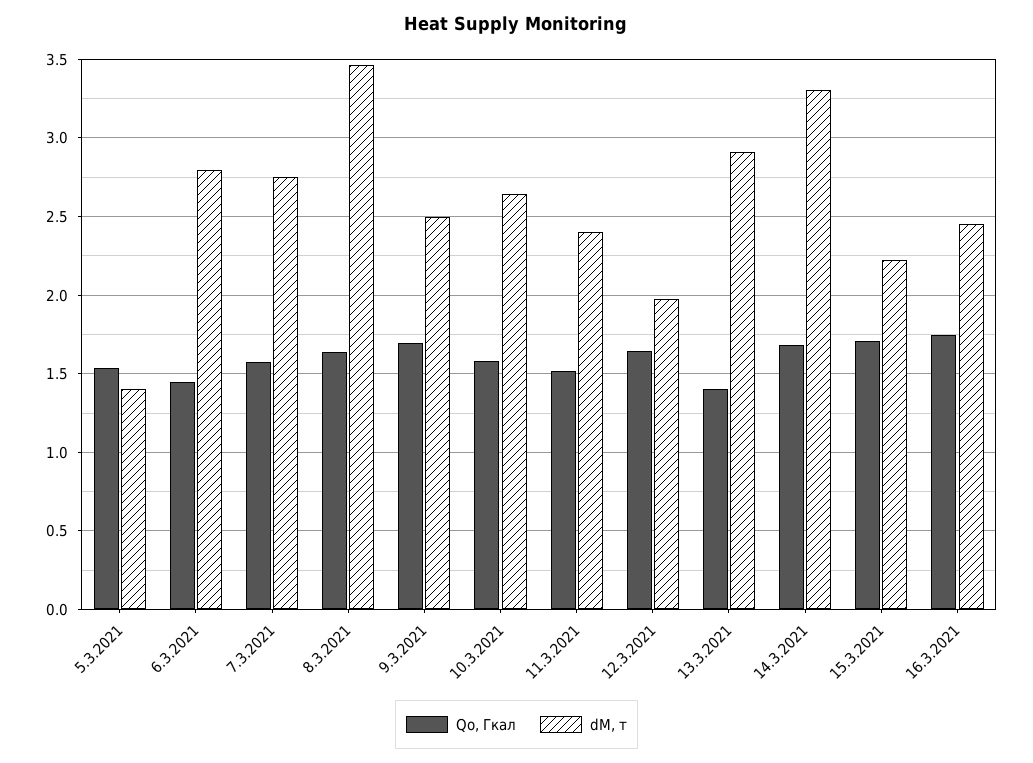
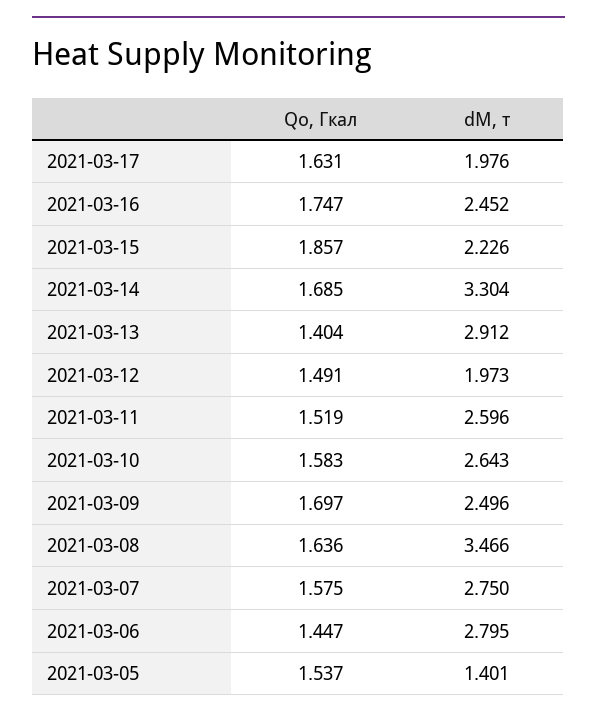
dM, т, 11.3.2021: 2.4 -> 2.596
Qo, Гкал, 12.3.2021: 1.65 -> 1.491
Qo, Гкал, 15.3.2021: 1.7 -> 1.857
Qo, Гкал, 2021-03-17: none -> 1.631
dM, т, 2021-03-17: none -> 1.976

